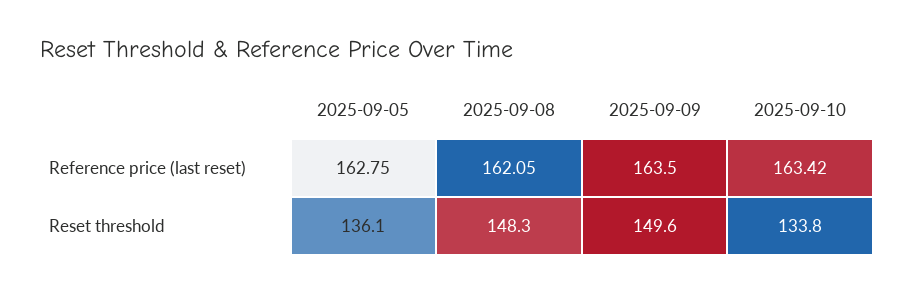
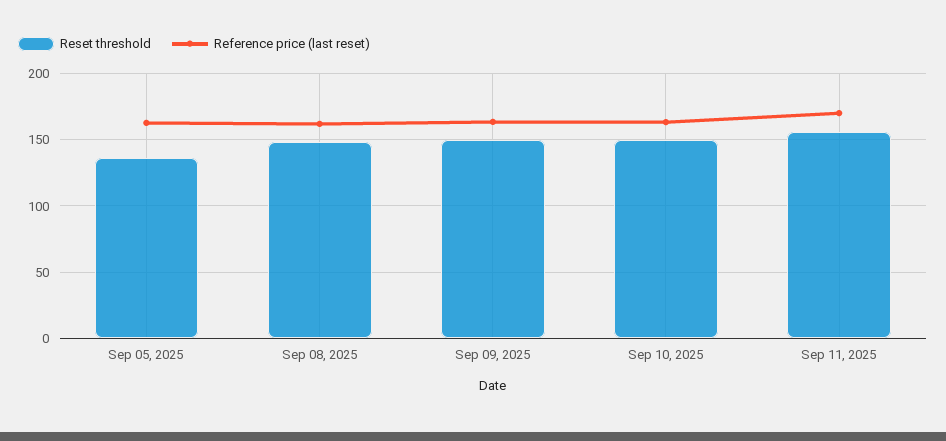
Reset threshold, 2025-09-10: 133.8 -> 150
Reset threshold, Sep 11, 2025: none -> 155
Reference price (last reset), Sep 11, 2025: none -> 170

